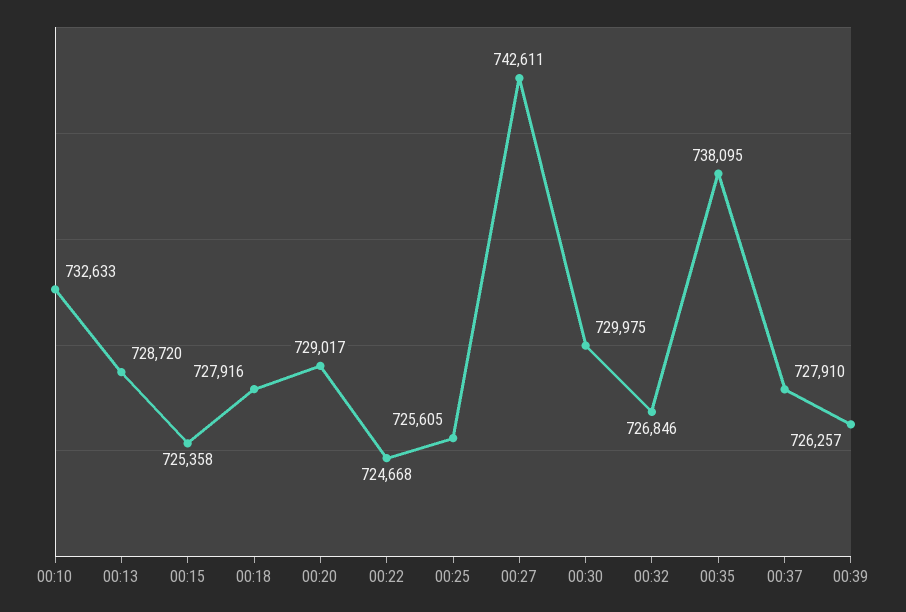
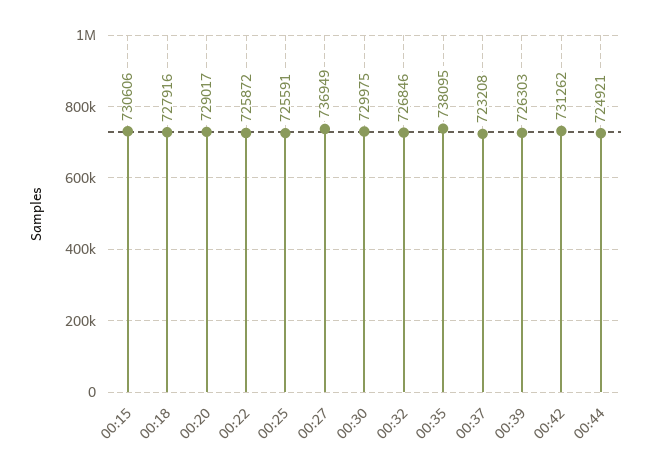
00:10: 732633 -> none
00:13: 728720 -> none
00:15: 725358 -> 730606
00:22: 724668 -> 725872
00:25: 725605 -> 725591
00:27: 742611 -> 736949
00:37: 727910 -> 723208
00:39: 726257 -> 726303
00:42: none -> 731262
00:44: none -> 724921

